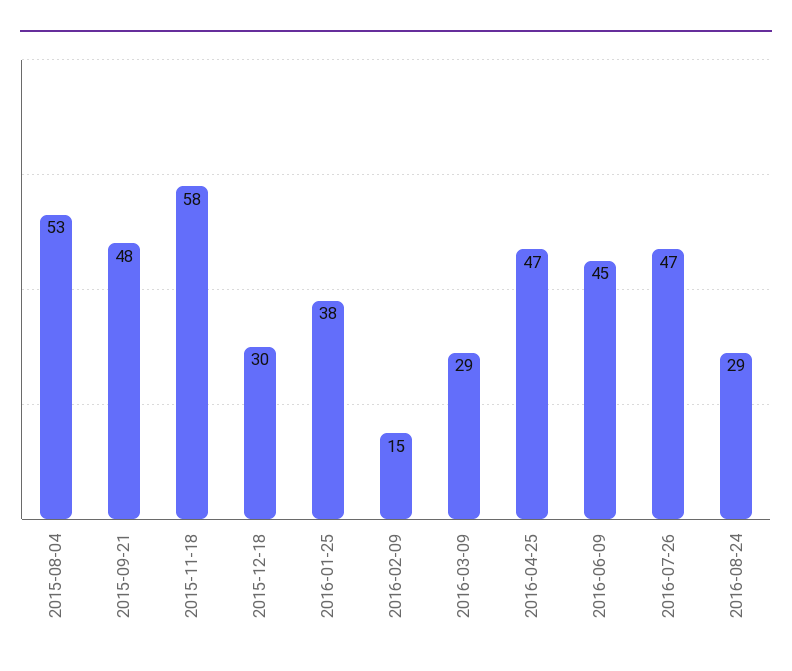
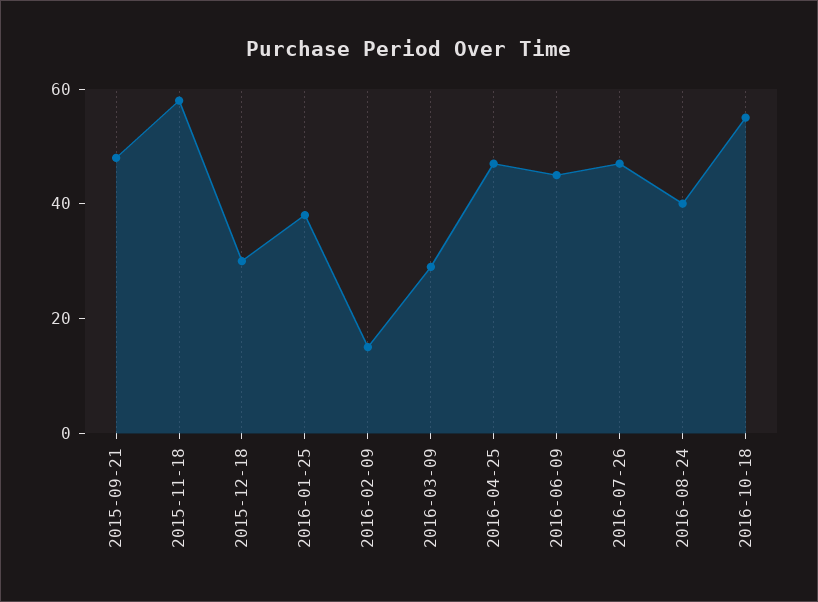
2015-08-04: 53 -> none
2016-08-24: 29 -> 40
2016-10-18: none -> 55

